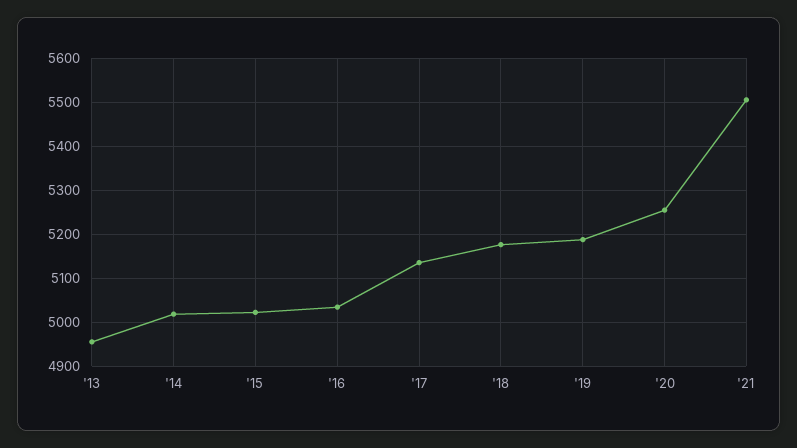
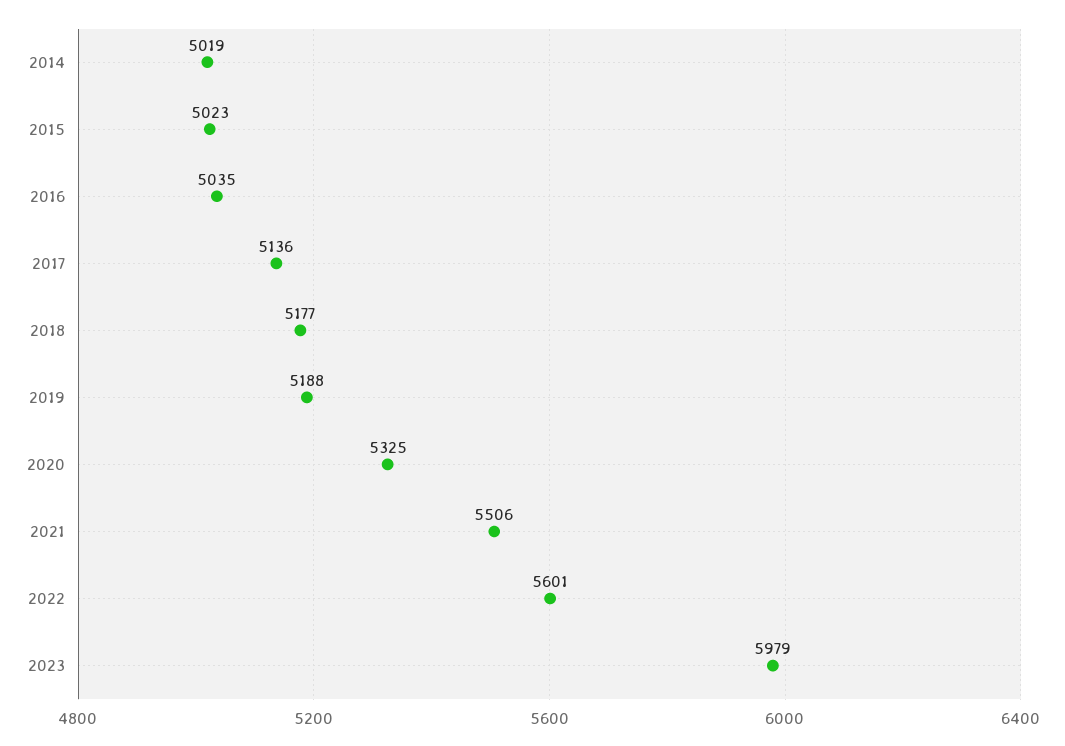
'13: 4960 -> none
'20: 5260 -> 5325
2022: none -> 5601
2023: none -> 5979

